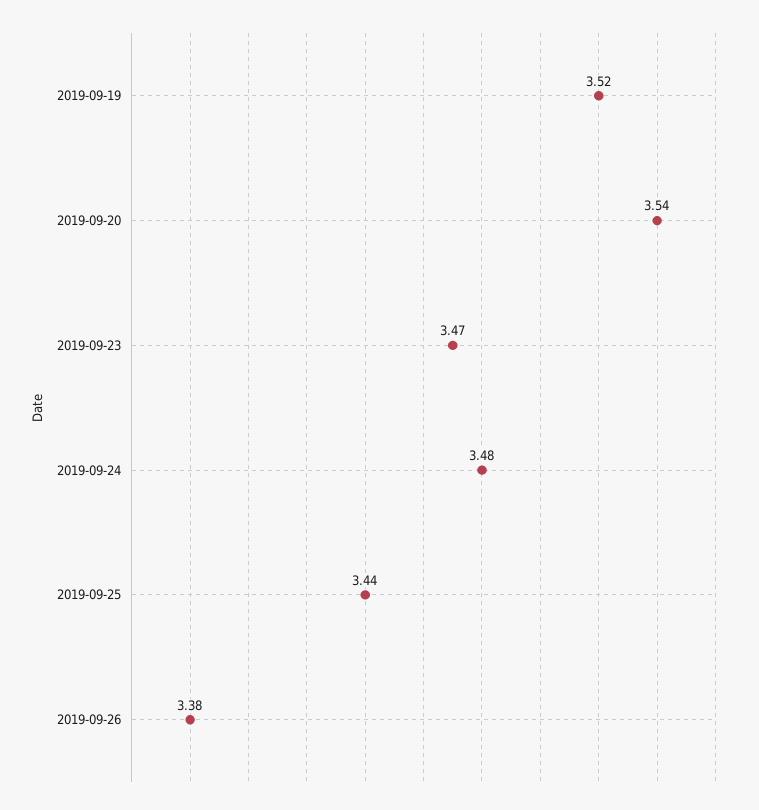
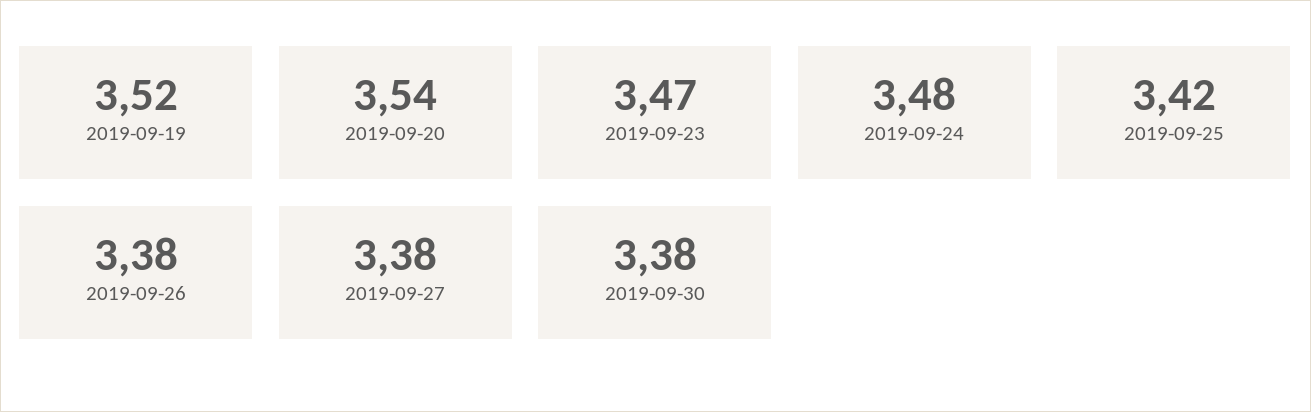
2019-09-25: 3.44 -> 3.42
2019-09-27: none -> 3.38
2019-09-30: none -> 3.38

